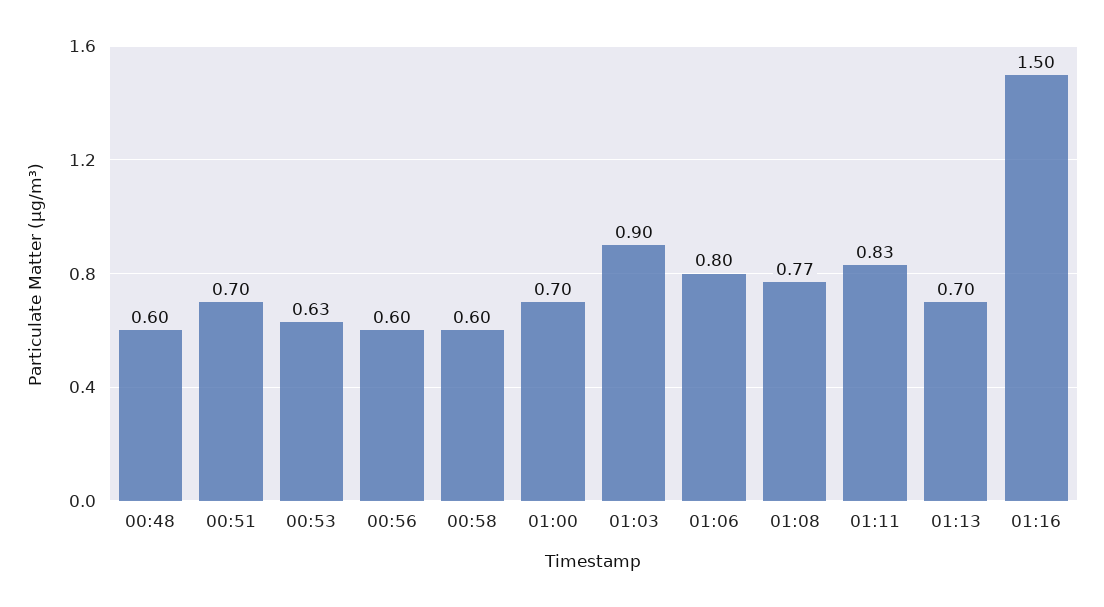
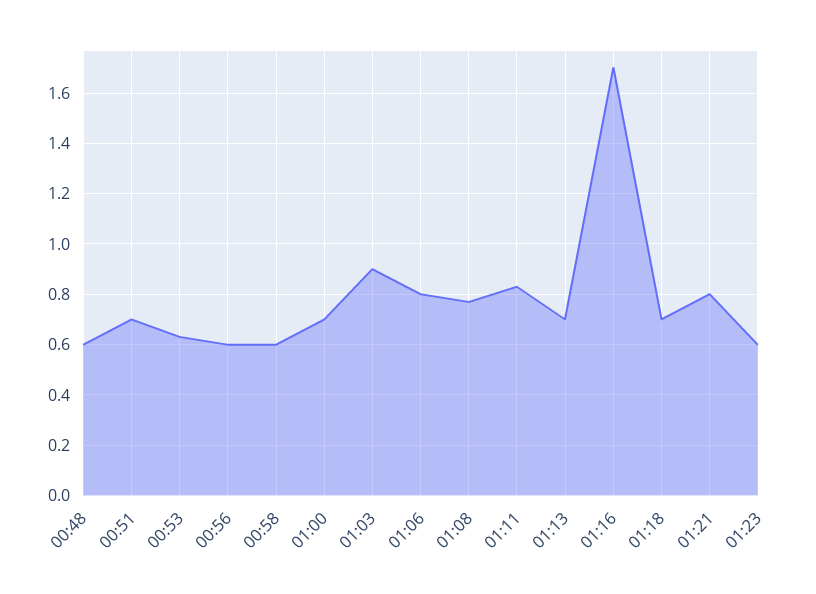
01:16: 1.5 -> 1.7
01:18: none -> 0.7
01:21: none -> 0.8
01:23: none -> 0.6

